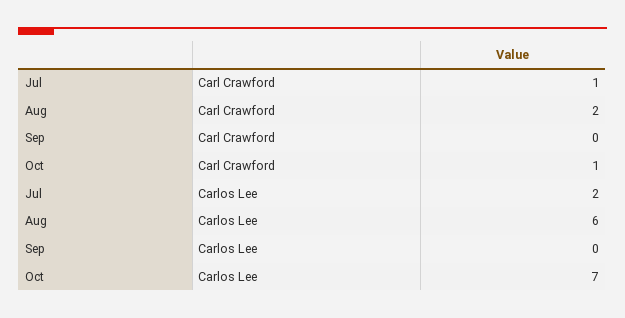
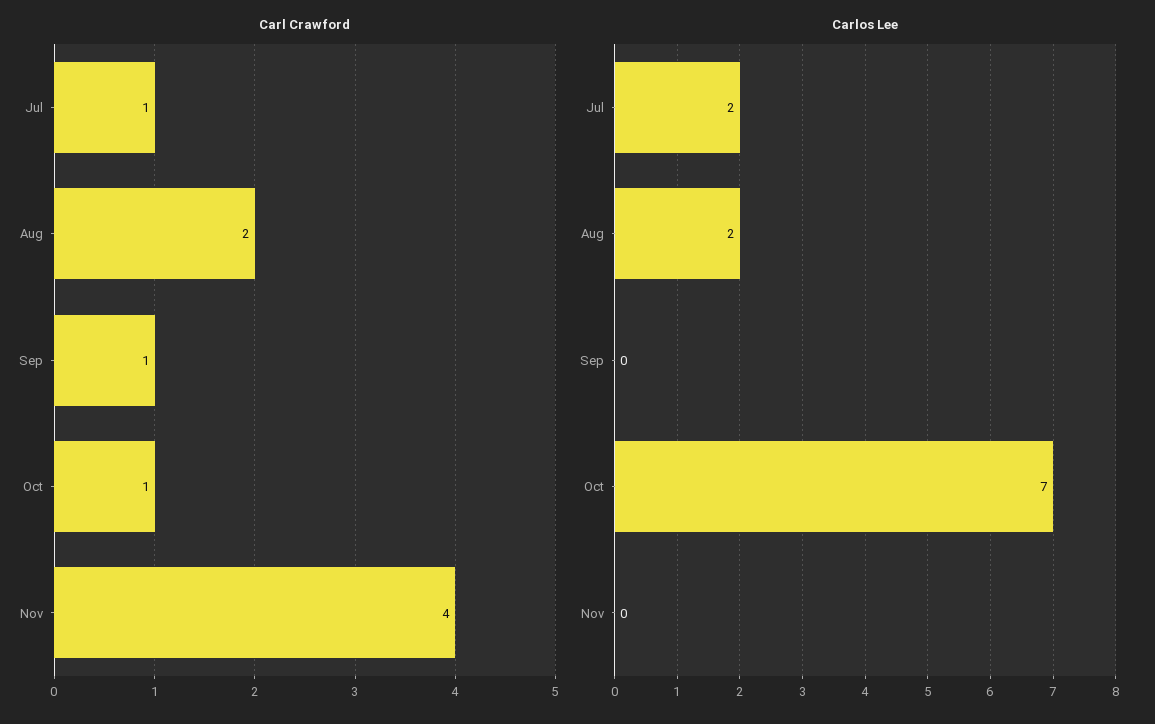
Carl Crawford, Sep: 0 -> 1
Carlos Lee, Aug: 6 -> 2
Carl Crawford, Nov: none -> 4
Carlos Lee, Nov: none -> 0

